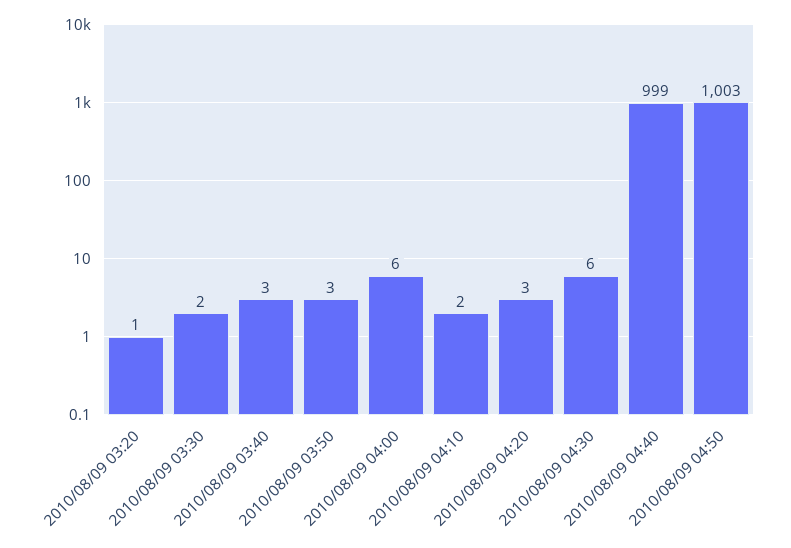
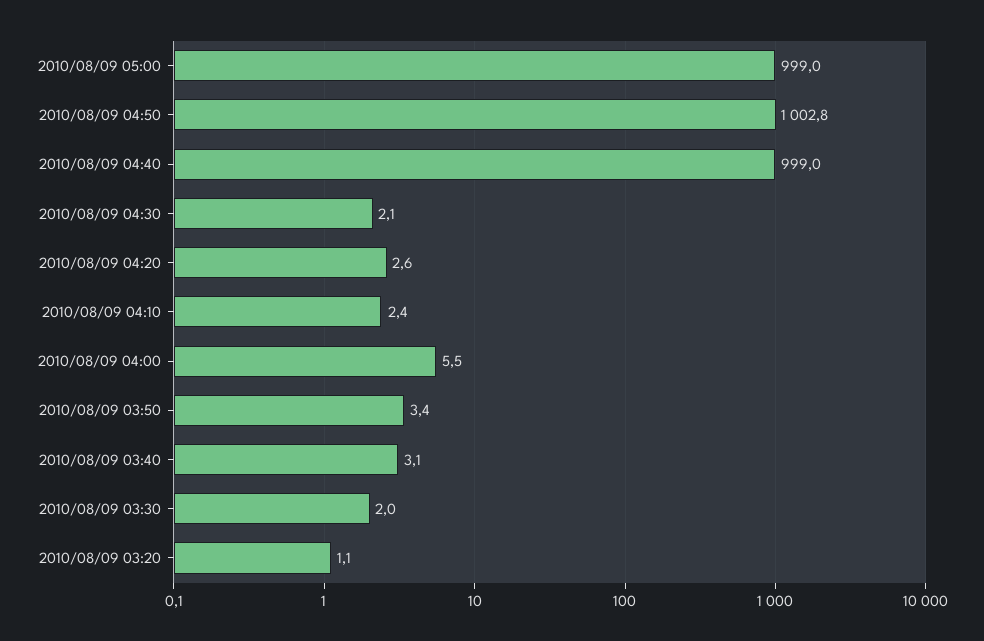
2010/08/09 04:30: 6 -> 2.1
2010/08/09 05:00: none -> 999

